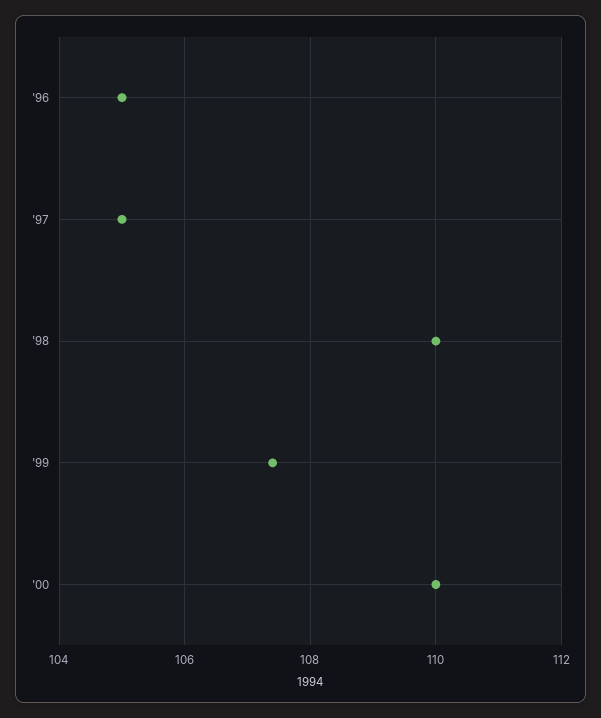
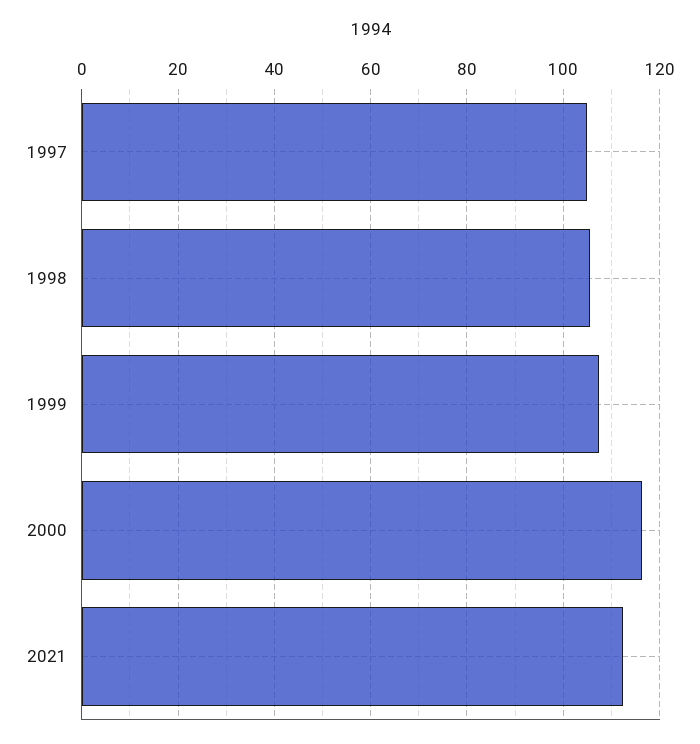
'96: 105 -> none
'98: 110 -> 106
'00: 110 -> 116
2021: none -> 112

